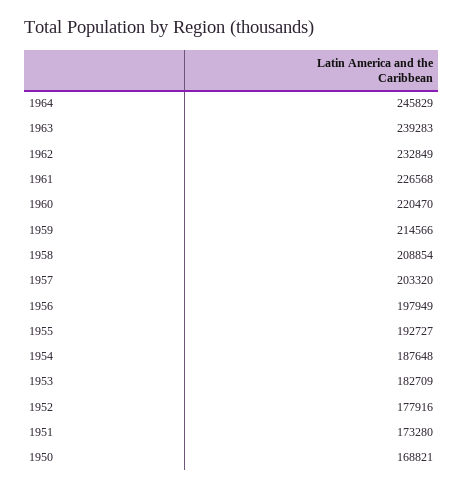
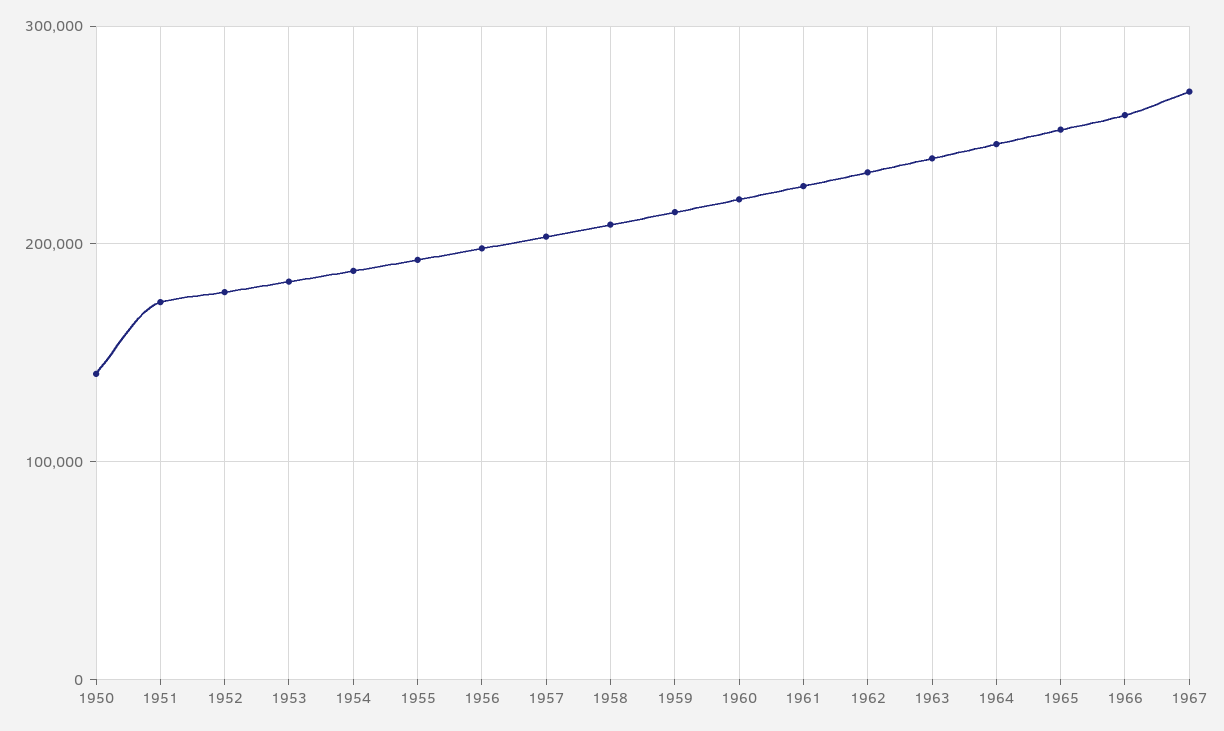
1950: 168821 -> 140000
1965: none -> 250000
1966: none -> 260000
1967: none -> 270000

